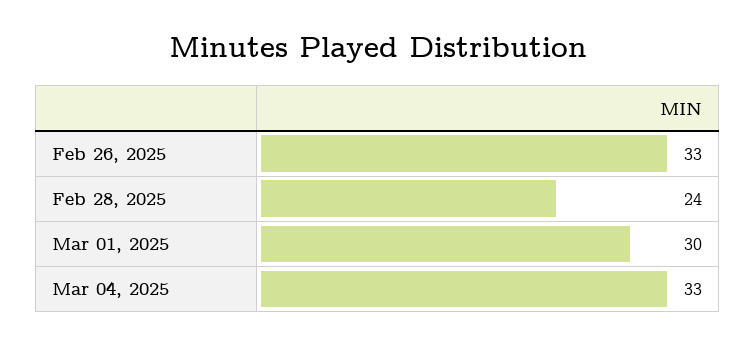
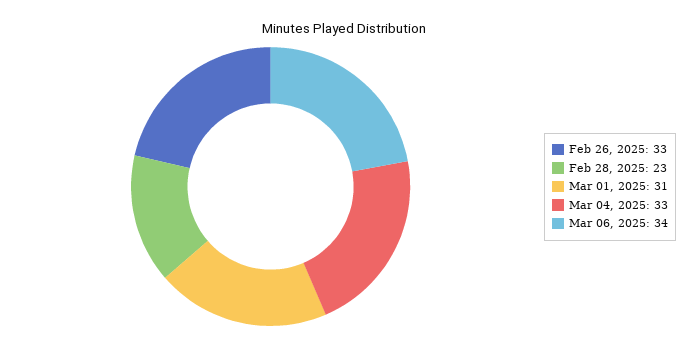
Feb 28, 2025: 24 -> 23
Mar 01, 2025: 30 -> 31
Mar 06, 2025: none -> 34

